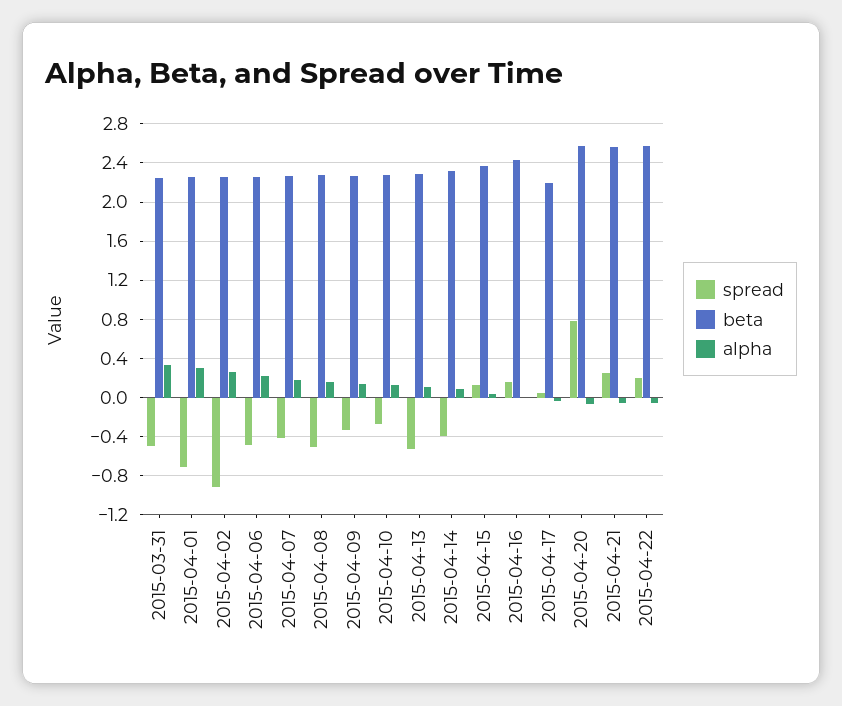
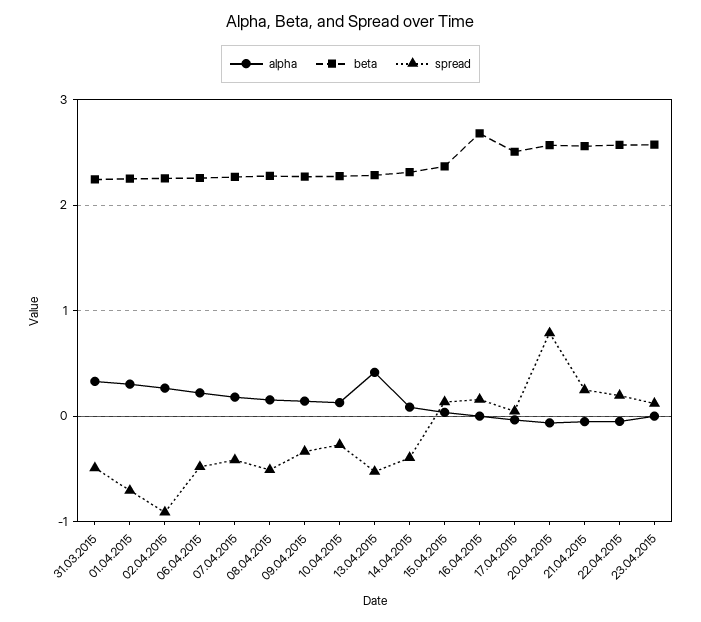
alpha, 2015-04-13: 0.1 -> 0.4
beta, 2015-04-16: 2.4 -> 2.7
beta, 2015-04-17: 2.2 -> 2.5
alpha, 23.04.2015: none -> 0
beta, 23.04.2015: none -> 2.6
spread, 23.04.2015: none -> 0.1

